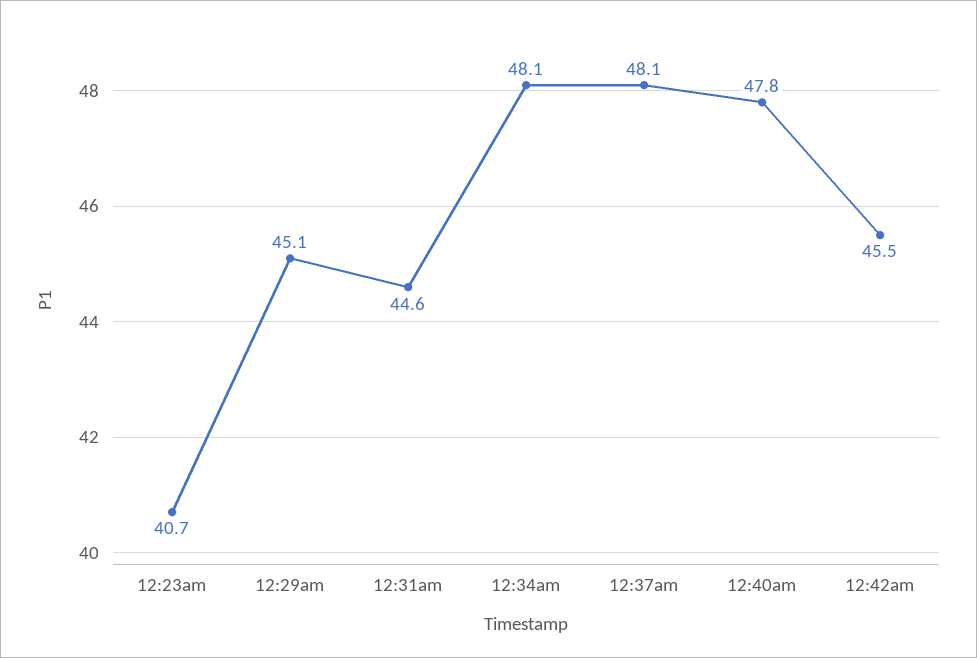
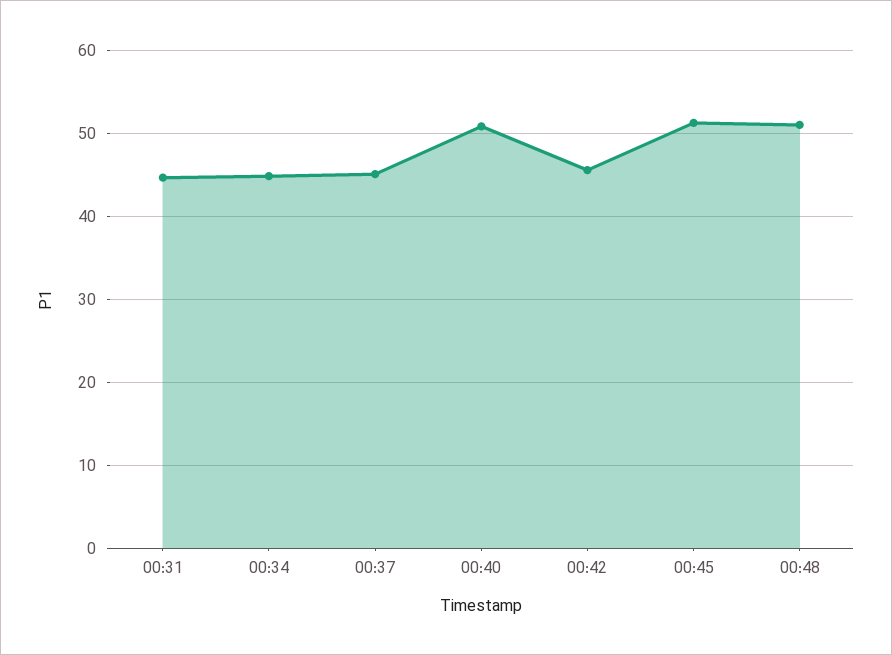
12:23am: 40.7 -> none
12:29am: 45.1 -> none
12:34am: 48.1 -> 45
12:37am: 48.1 -> 45
12:40am: 47.8 -> 51
00:45: none -> 51
00:48: none -> 51

